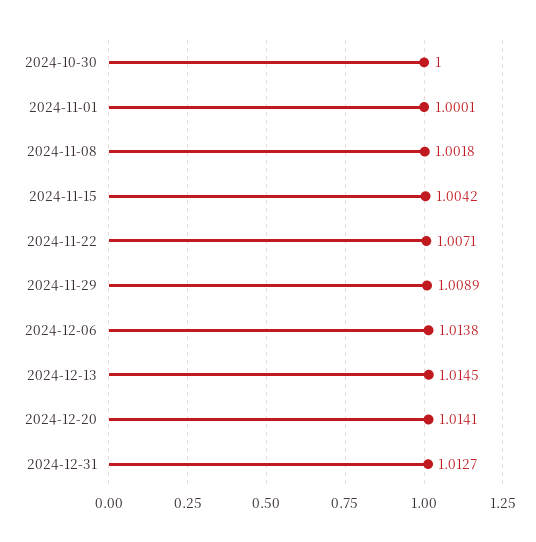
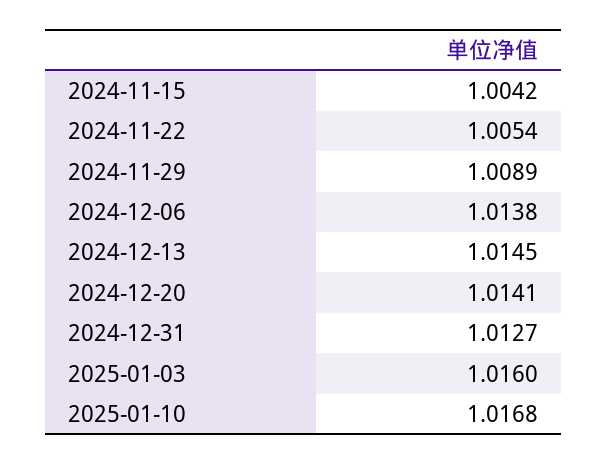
2024-10-30: 1 -> none
2024-11-01: 1.0001 -> none
2024-11-08: 1.0018 -> none
2024-11-22: 1.0071 -> 1.0054
2025-01-03: none -> 1.016
2025-01-10: none -> 1.0168

